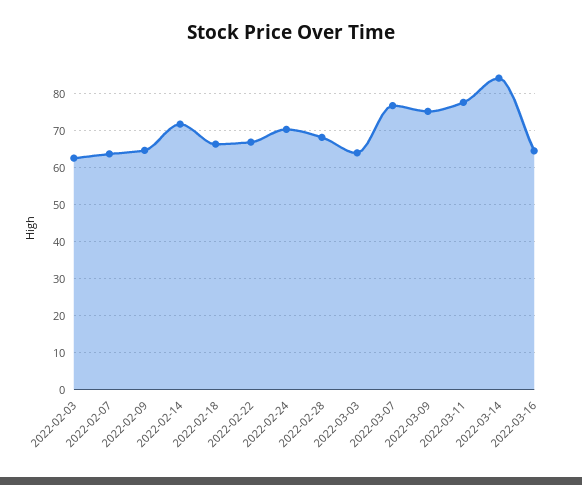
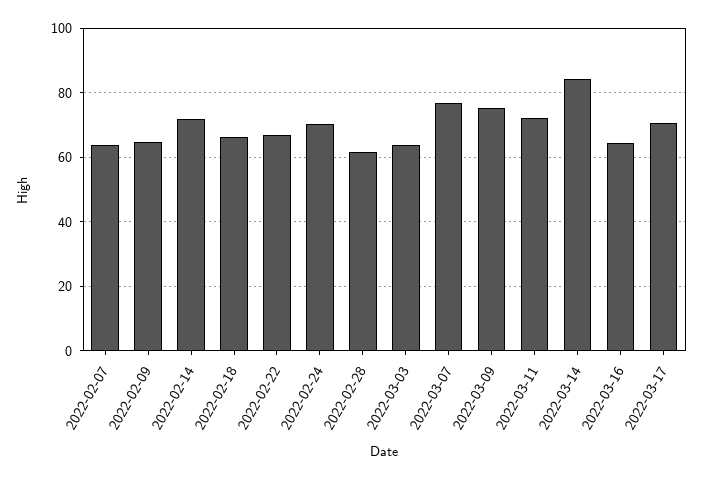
2022-02-03: 62 -> none
2022-02-28: 68 -> 62
2022-03-11: 78 -> 72
2022-03-17: none -> 70

